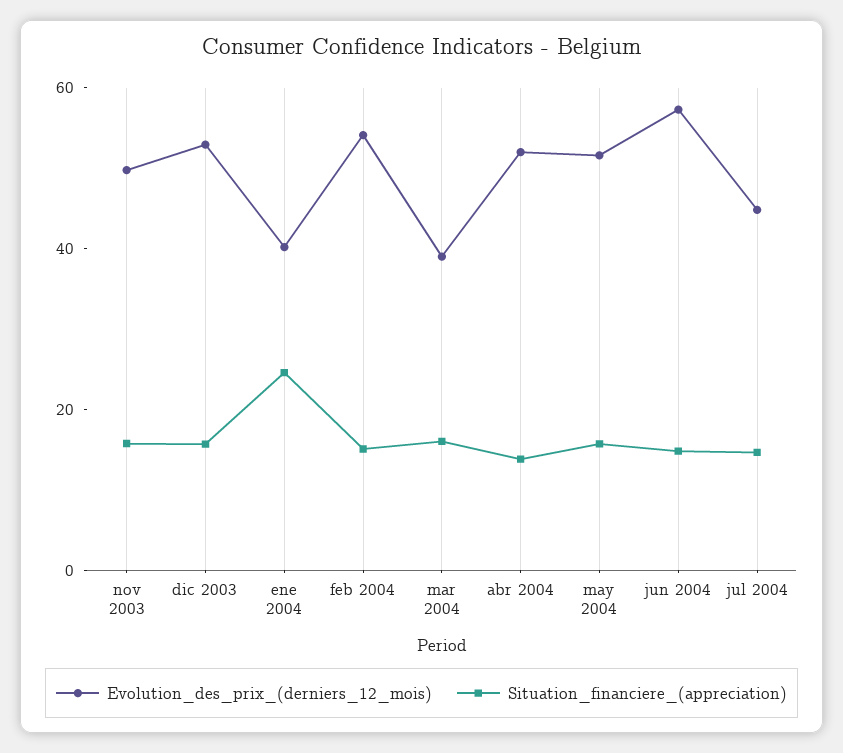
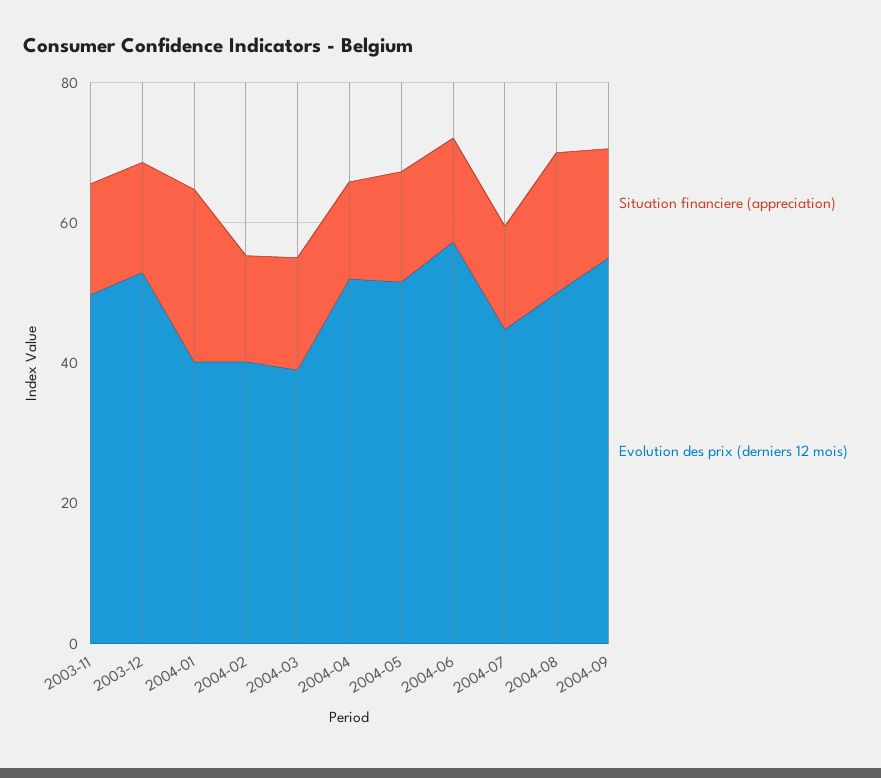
Evolution_des_prix_(derniers_12_mois), feb 2004: 55 -> 40
Situation_financiere_(appreciation), 2004-08: none -> 20
Evolution_des_prix_(derniers_12_mois), 2004-08: none -> 50
Situation_financiere_(appreciation), 2004-09: none -> 15
Evolution_des_prix_(derniers_12_mois), 2004-09: none -> 55

